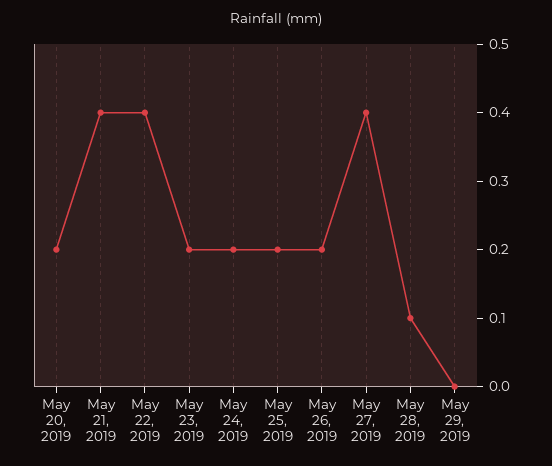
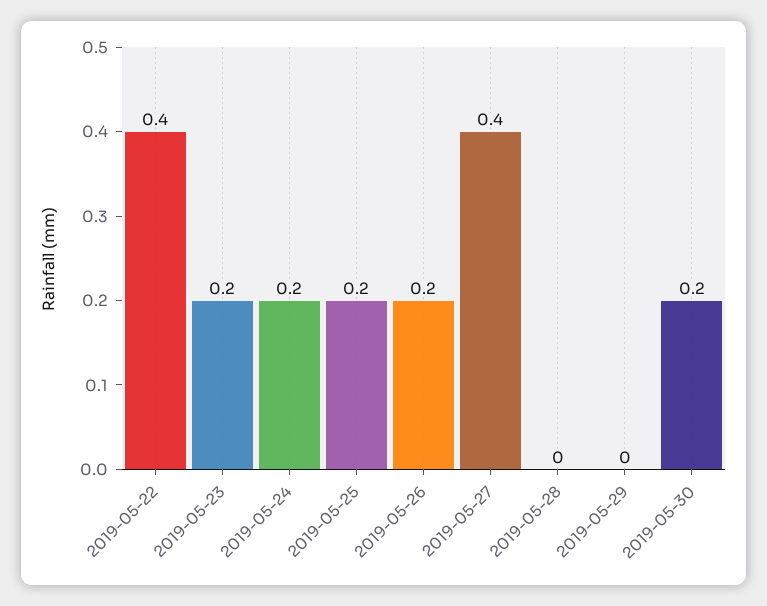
May 20, 2019: 0.2 -> none
May 21, 2019: 0.4 -> none
May 28, 2019: 0.1 -> 0
2019-05-30: none -> 0.2

